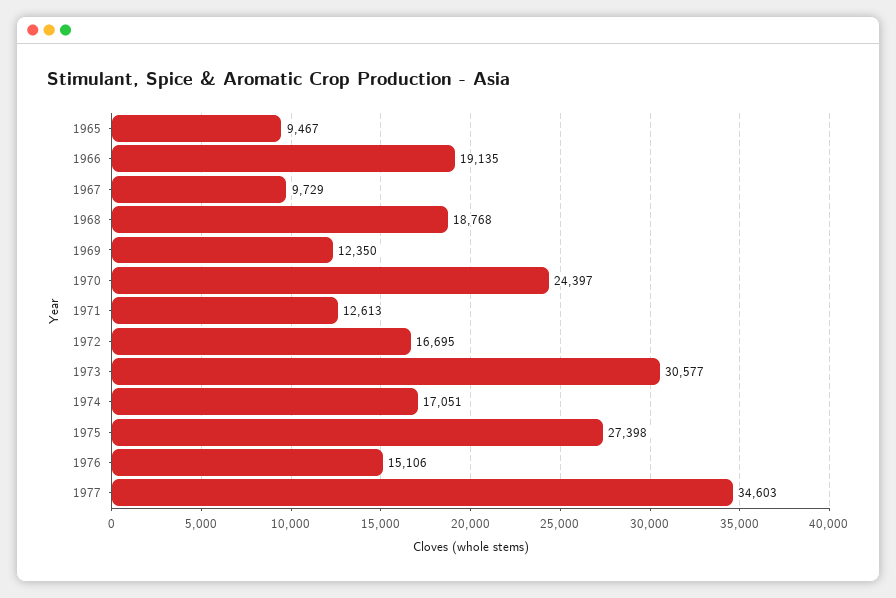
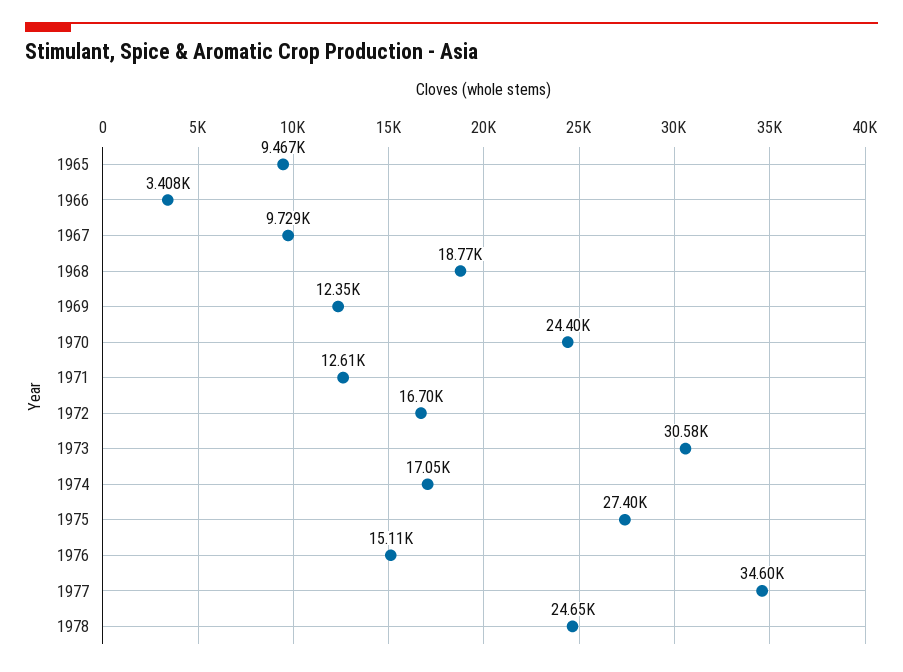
1966: 19135 -> 3408
1978: none -> 24650

